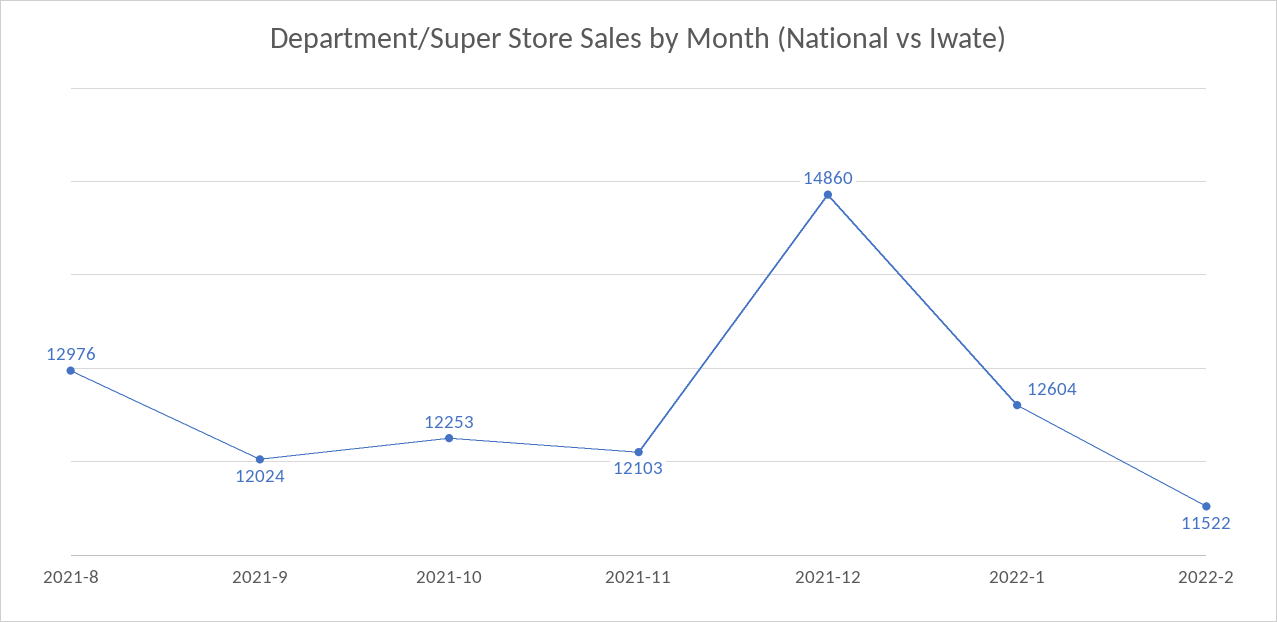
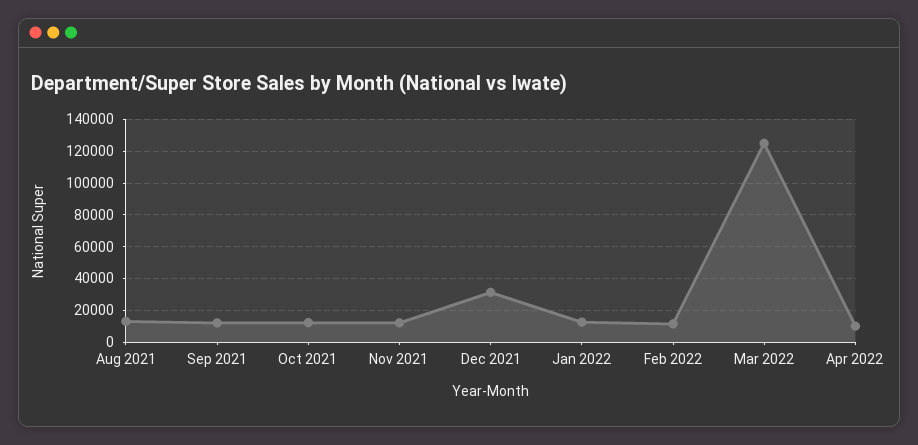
2021-12: 14860 -> 30000
Mar 2022: none -> 125000
Apr 2022: none -> 10000

